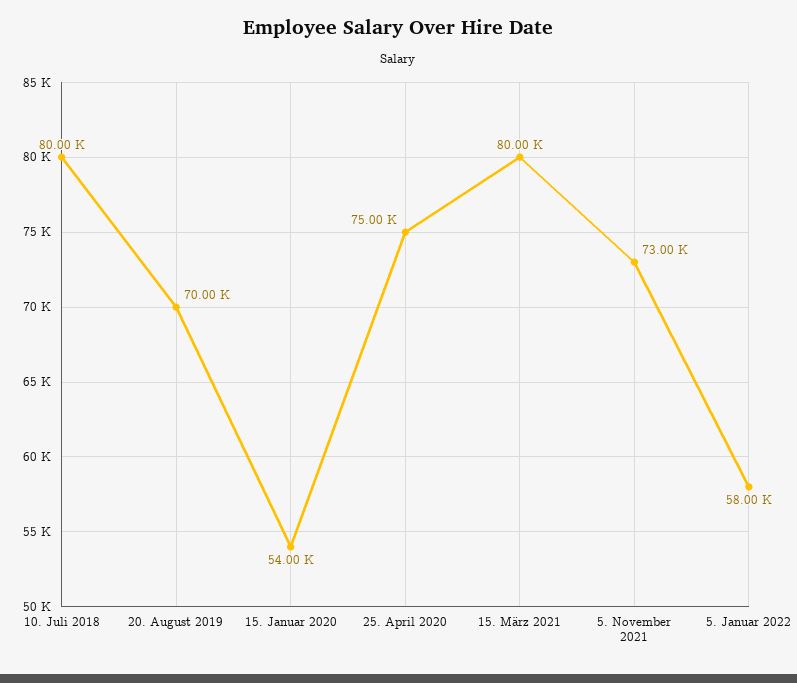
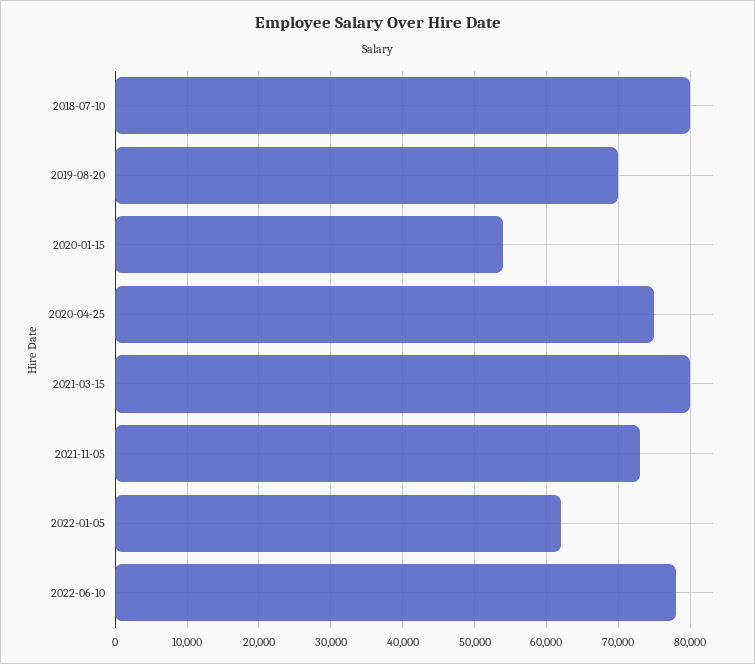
5. Januar 2022: 58000 -> 62000
2022-06-10: none -> 78000

